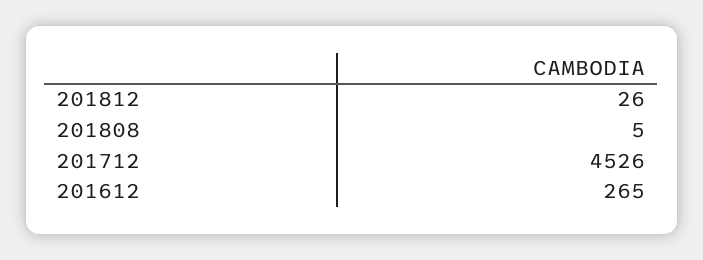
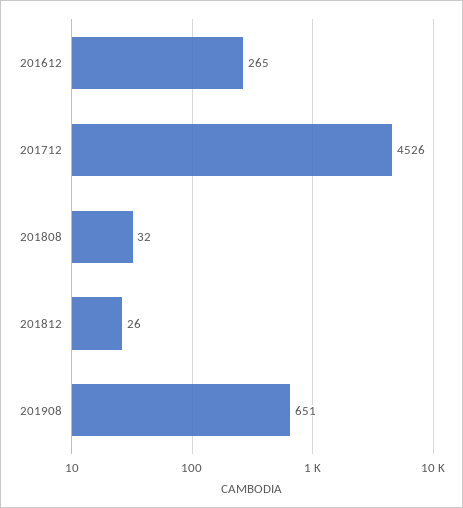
201808: 5 -> 32
201908: none -> 651

